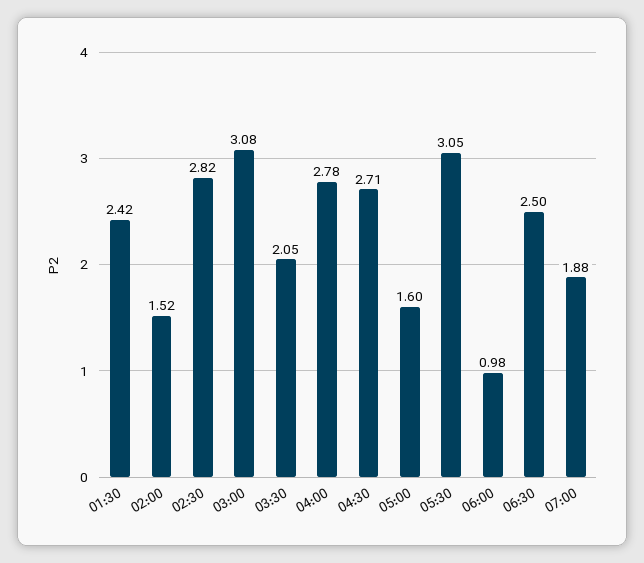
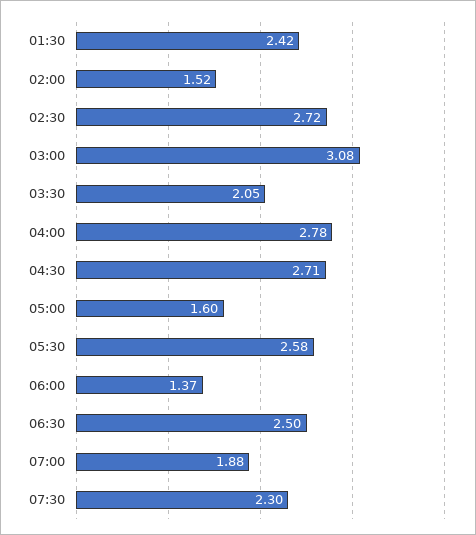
02:30: 2.82 -> 2.72
05:30: 3.05 -> 2.58
06:00: 0.98 -> 1.37
07:30: none -> 2.3

